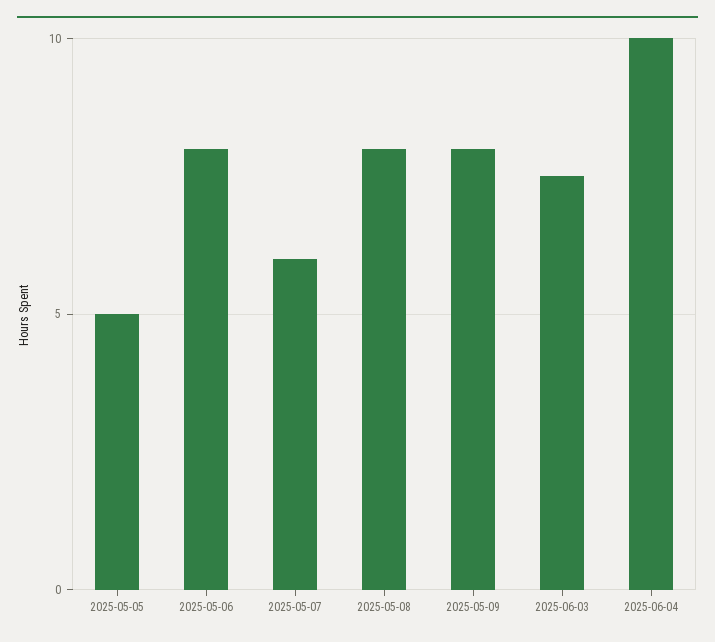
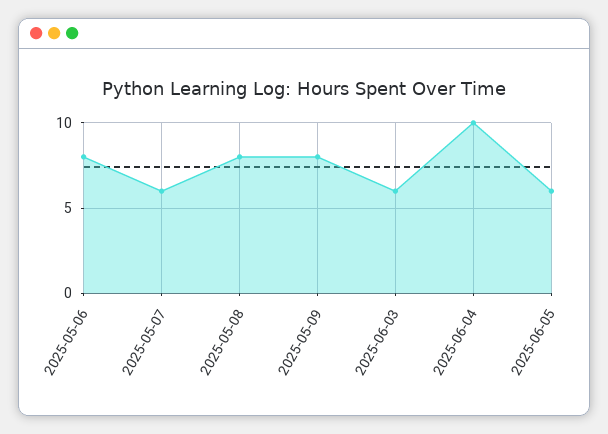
2025-05-05: 5 -> none
2025-06-03: 7.5 -> 6
2025-06-05: none -> 6

